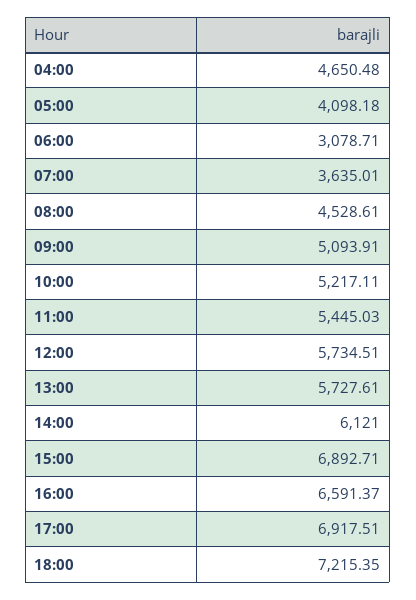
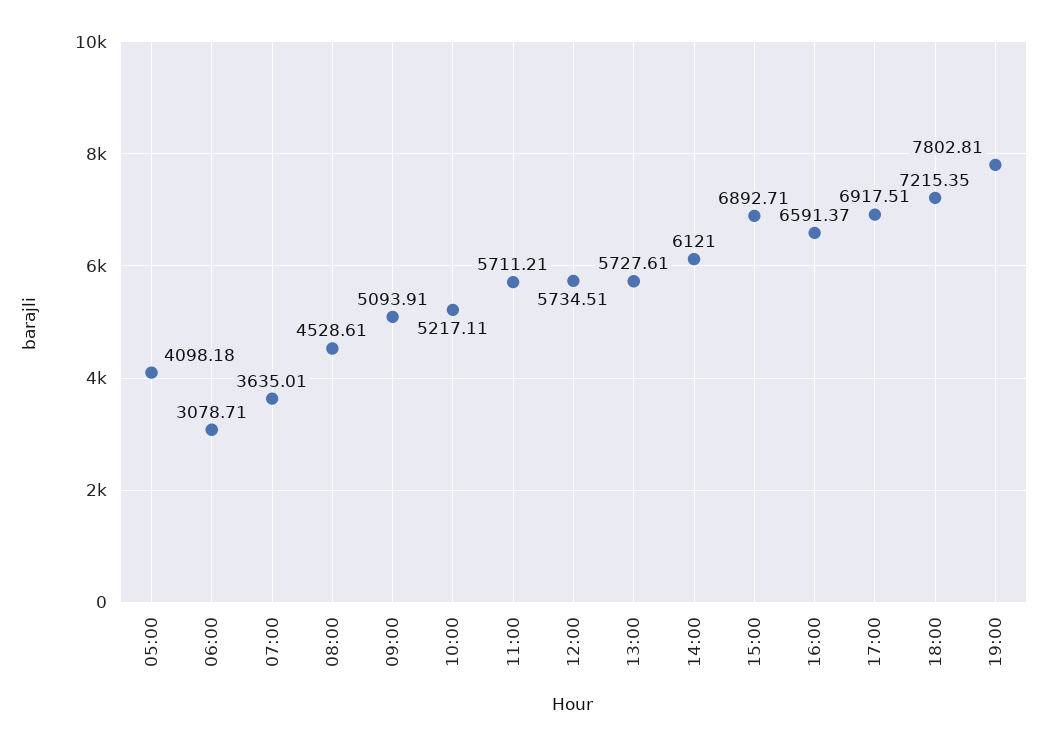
04:00: 4650.48 -> none
11:00: 5445.03 -> 5711.21
19:00: none -> 7802.81

